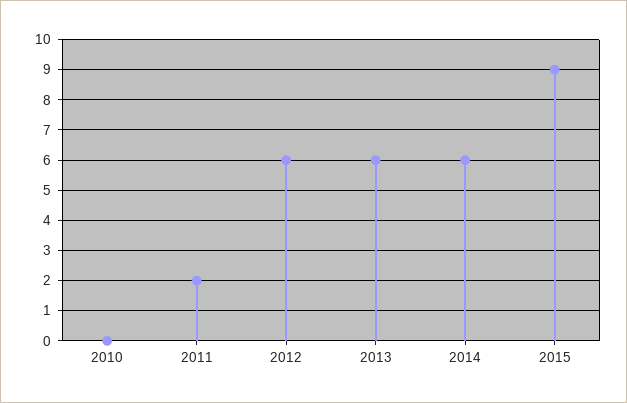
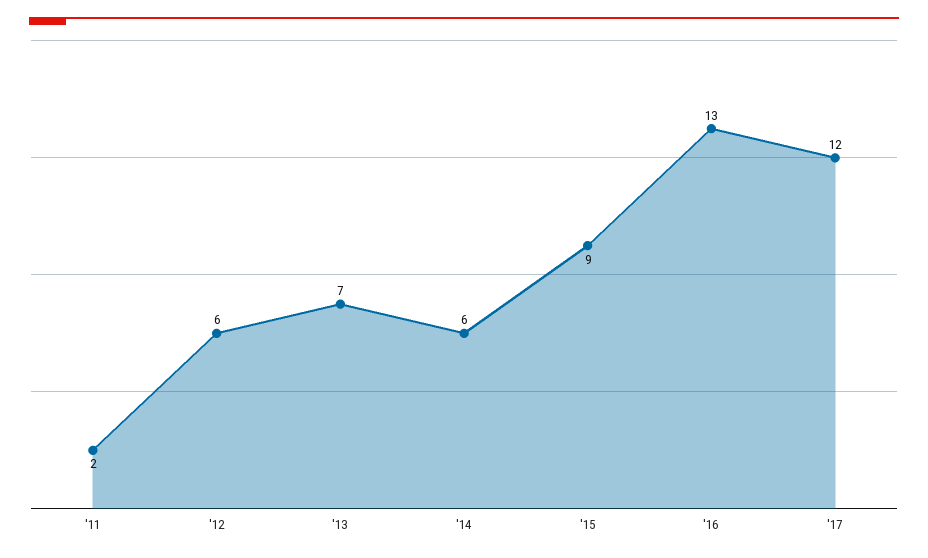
2010: 0 -> none
2013: 6 -> 7
'16: none -> 13
'17: none -> 12

